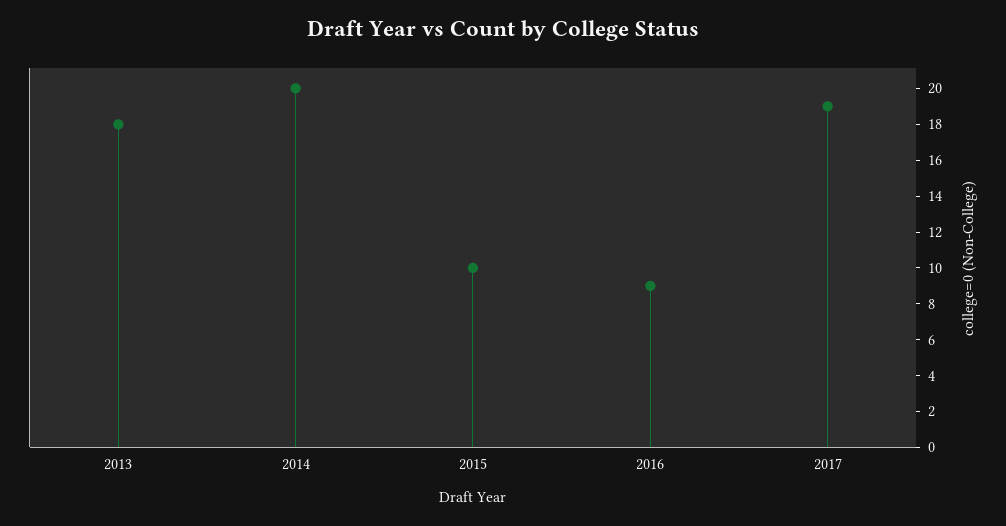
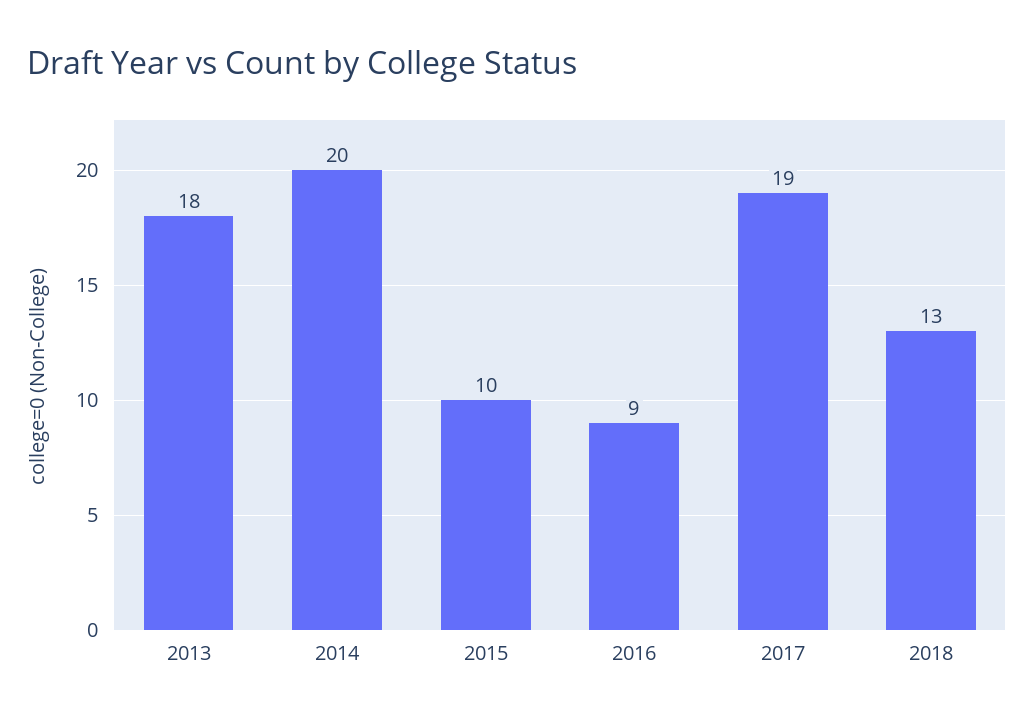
2018: none -> 13

